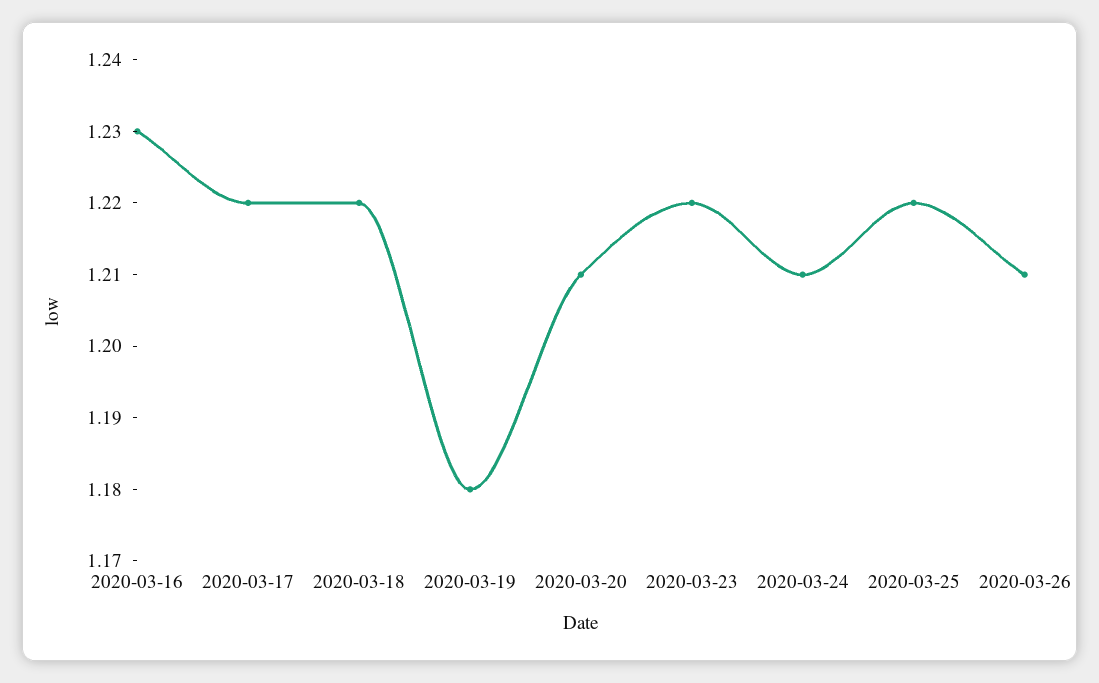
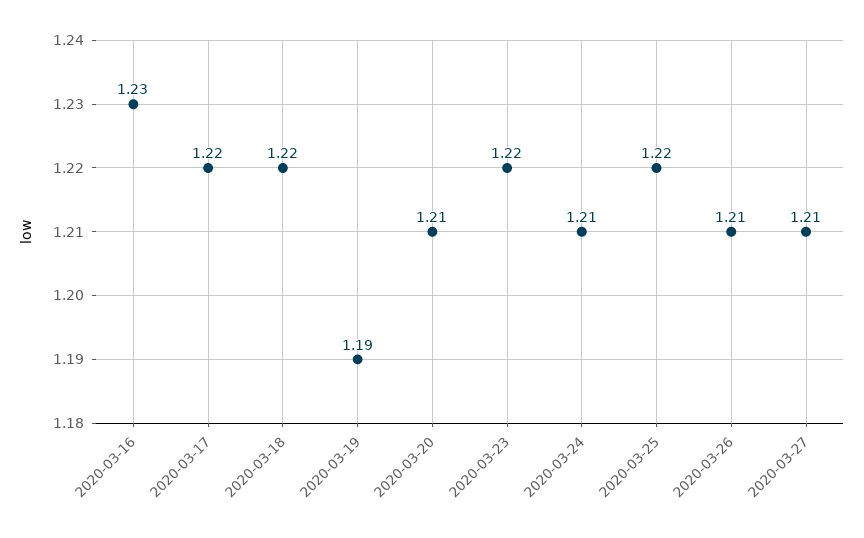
2020-03-19: 1.18 -> 1.19
2020-03-27: none -> 1.21

